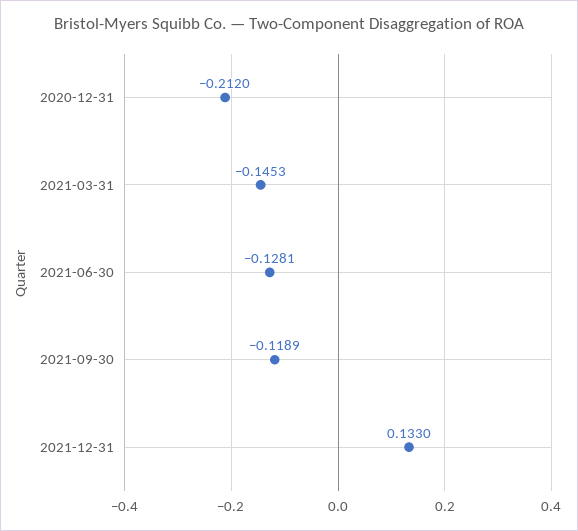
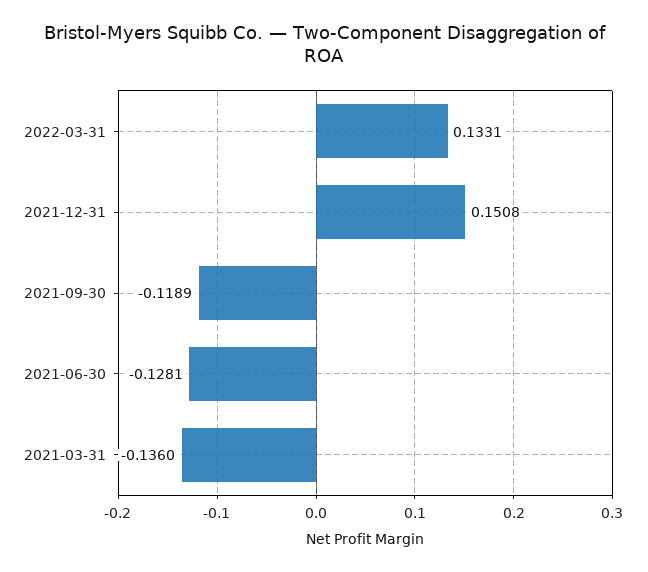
2020-12-31: -0.212 -> none
2021-03-31: -0.1453 -> -0.136
2021-12-31: 0.133 -> 0.1508
2022-03-31: none -> 0.1331

